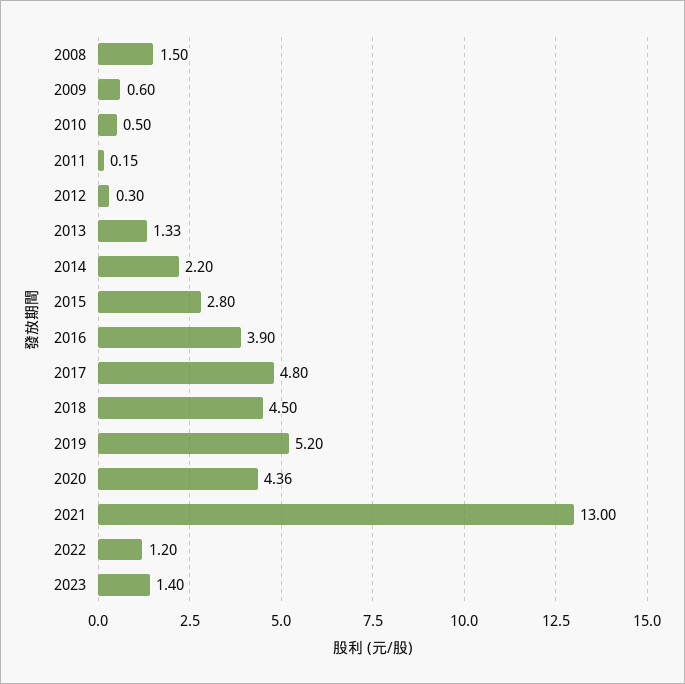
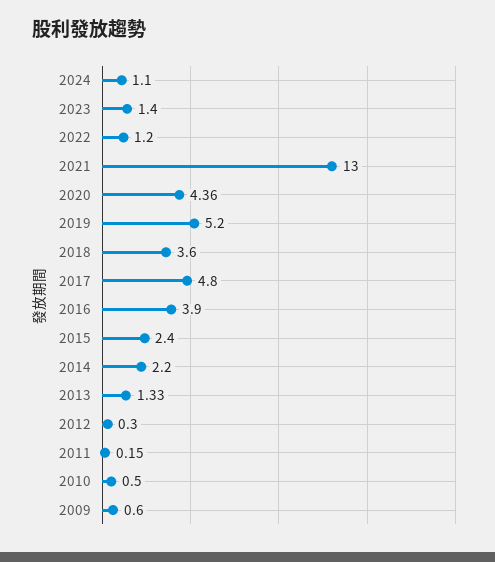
2008: 1.5 -> none
2015: 2.8 -> 2.4
2018: 4.5 -> 3.6
2024: none -> 1.1

